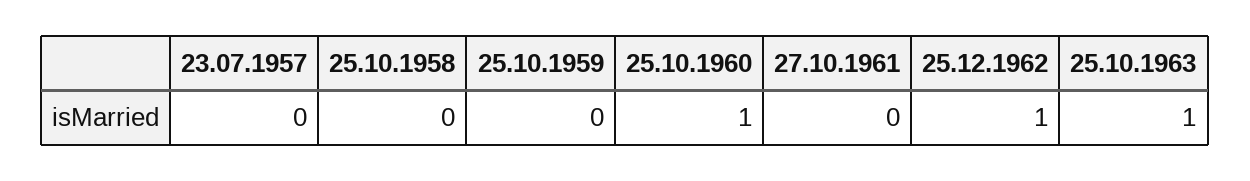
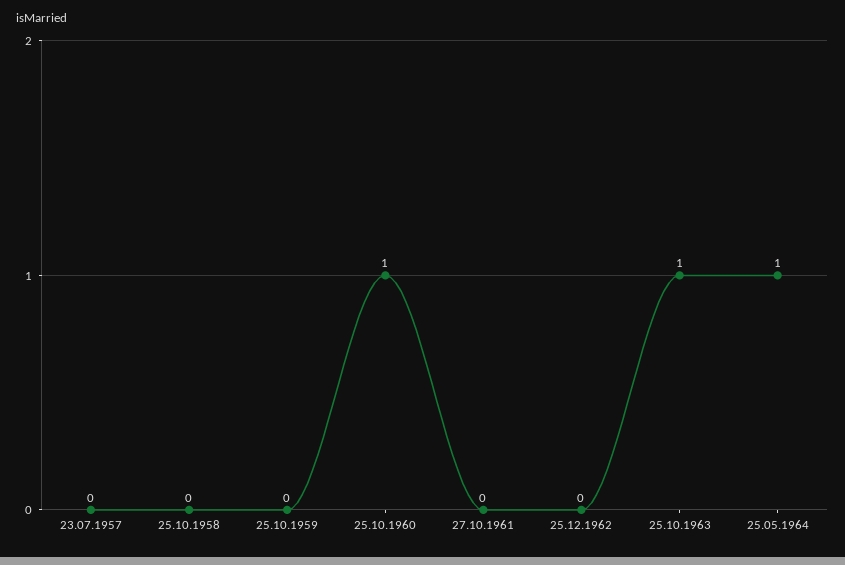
25.12.1962: 1 -> 0
25.05.1964: none -> 1

